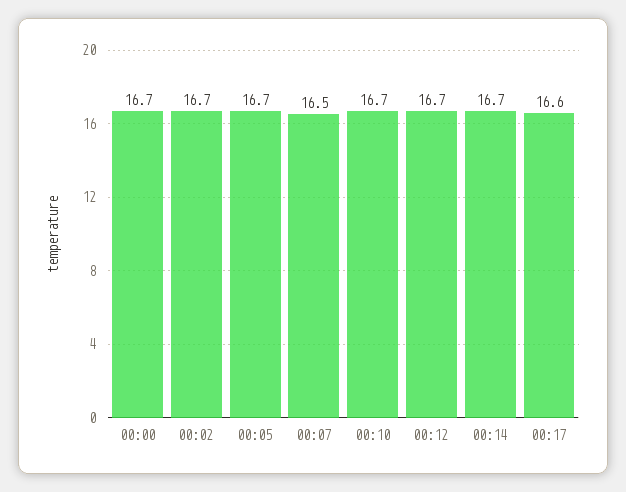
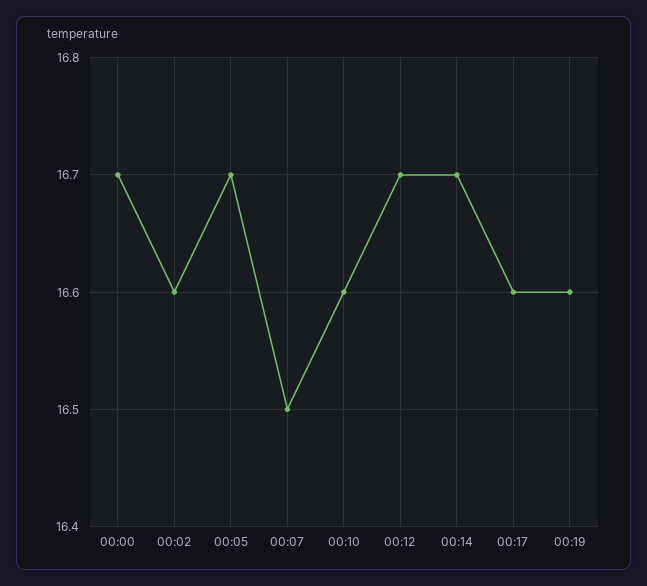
00:02: 16.7 -> 16.6
00:10: 16.7 -> 16.6
00:19: none -> 16.6

